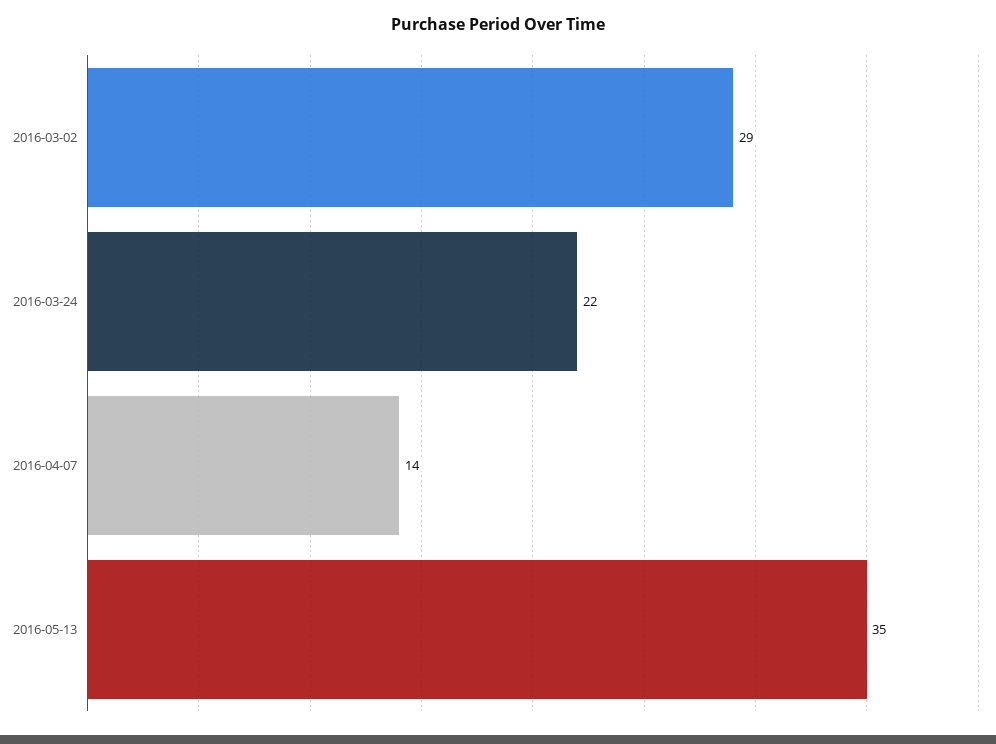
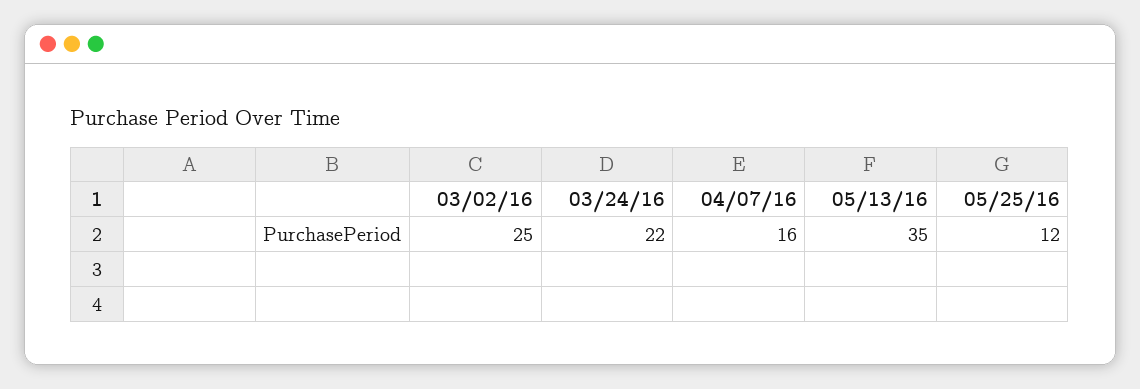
2016-03-02: 29 -> 25
2016-04-07: 14 -> 16
05/25/16: none -> 12

